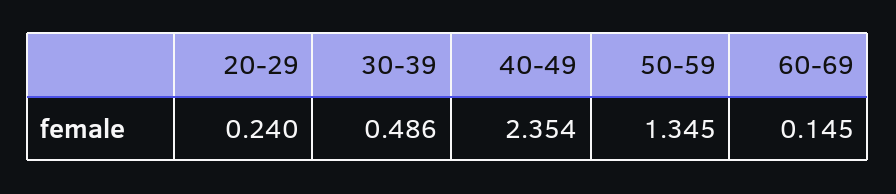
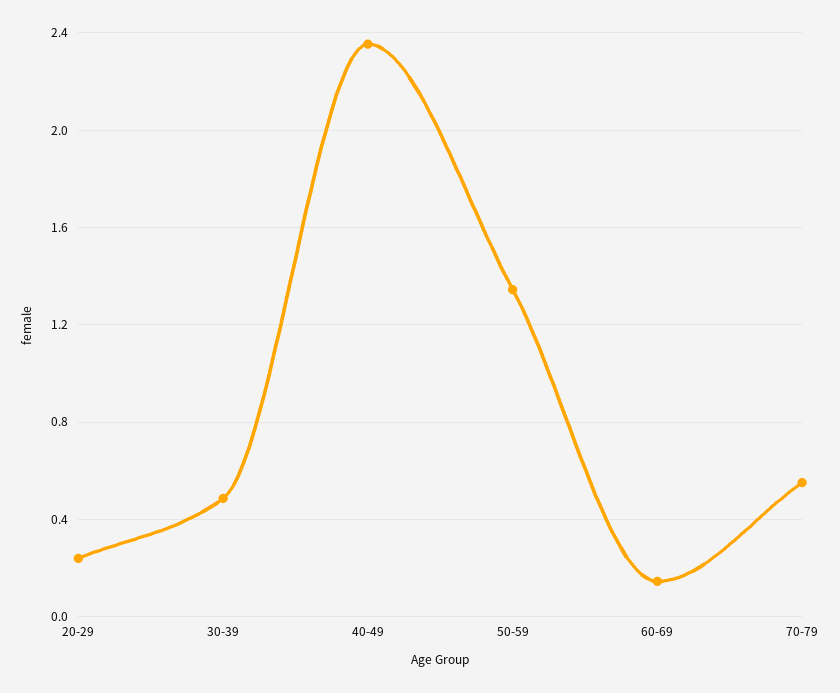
70-79: none -> 0.55

